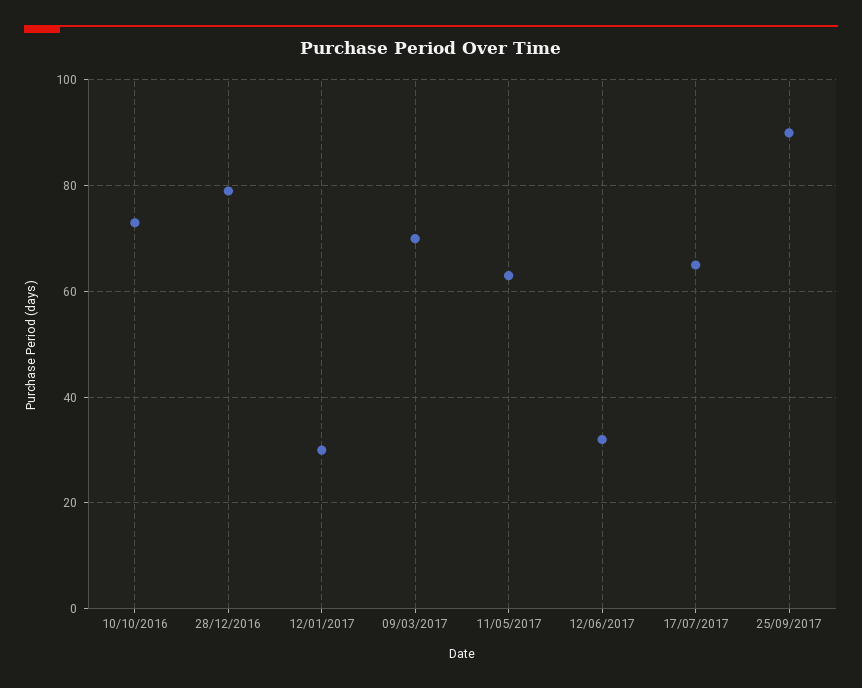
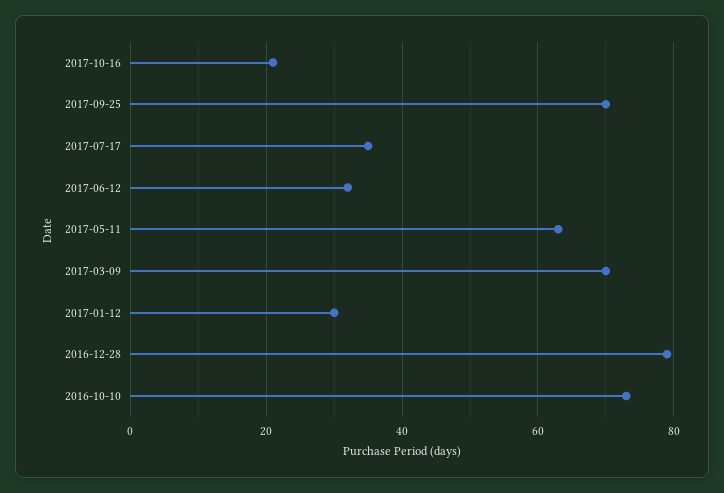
17/07/2017: 65 -> 35
25/09/2017: 90 -> 70
2017-10-16: none -> 20

